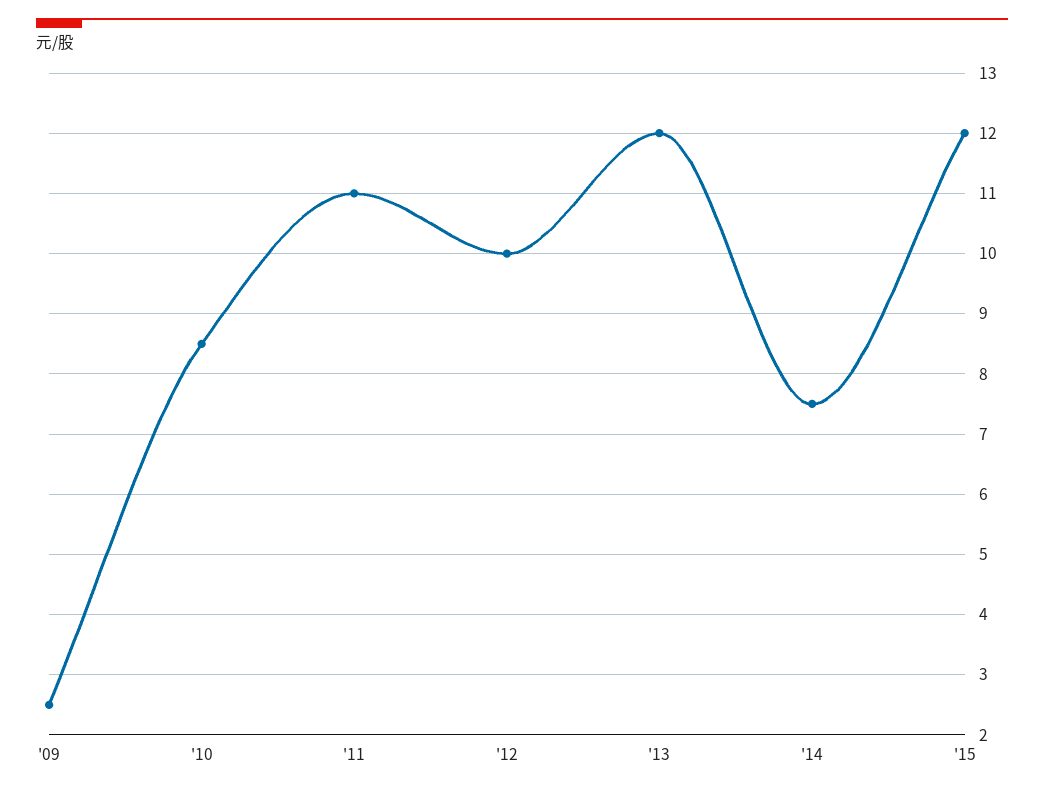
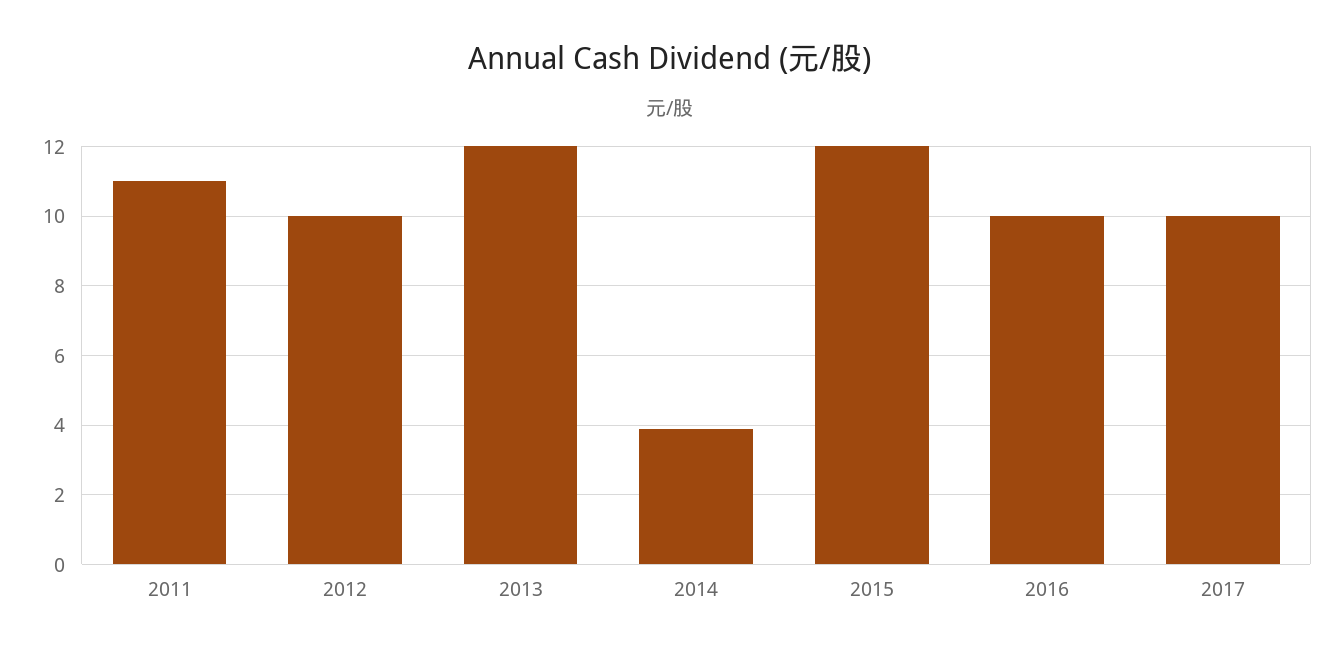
'09: 2.5 -> none
'10: 8.5 -> none
'14: 7.5 -> 4
2016: none -> 10
2017: none -> 10

